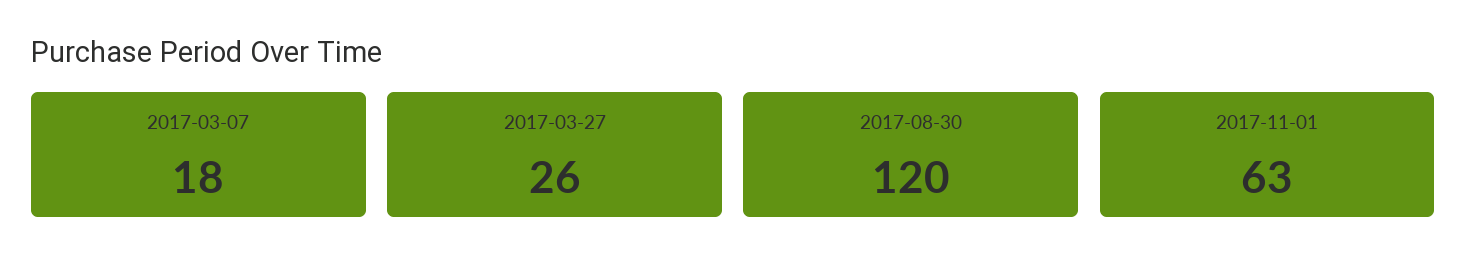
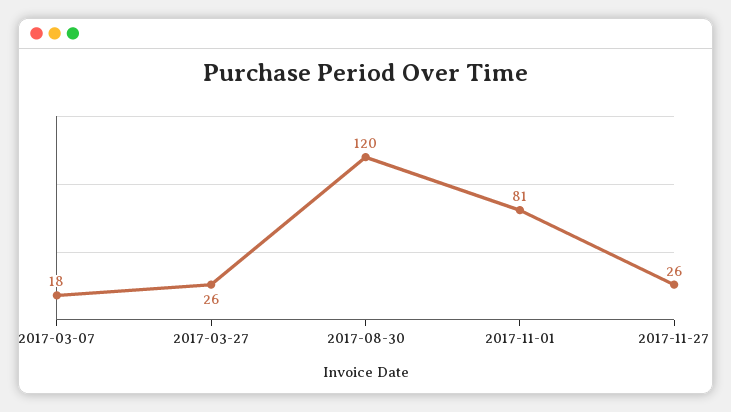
2017-11-01: 63 -> 81
2017-11-27: none -> 26

